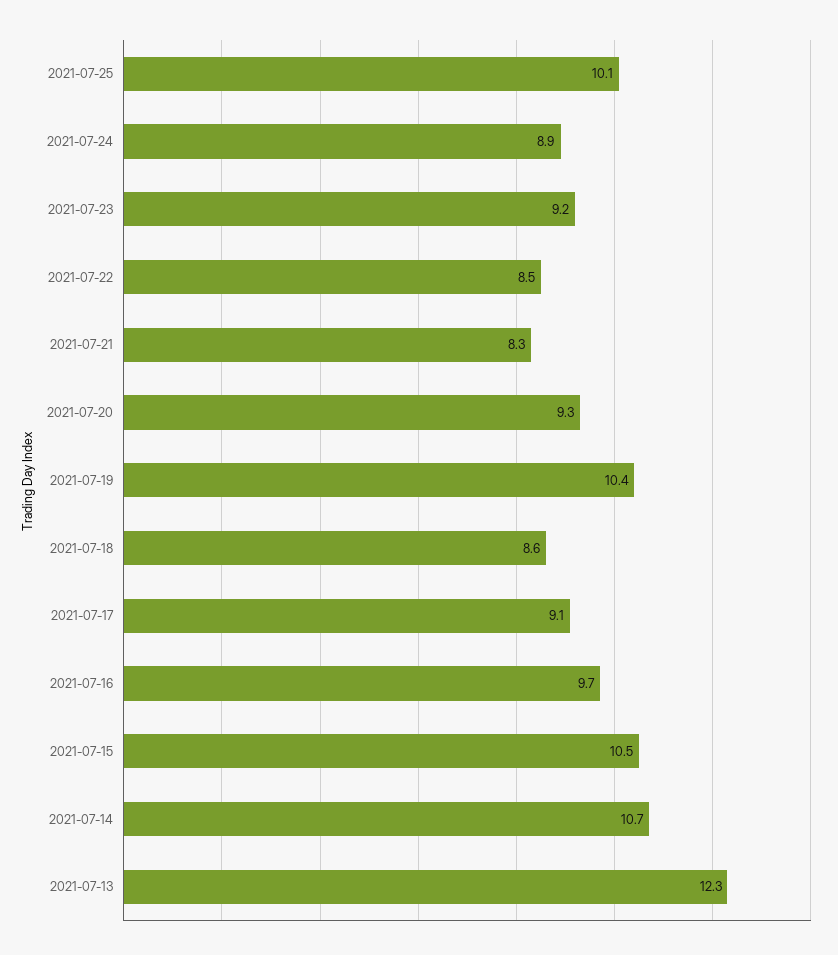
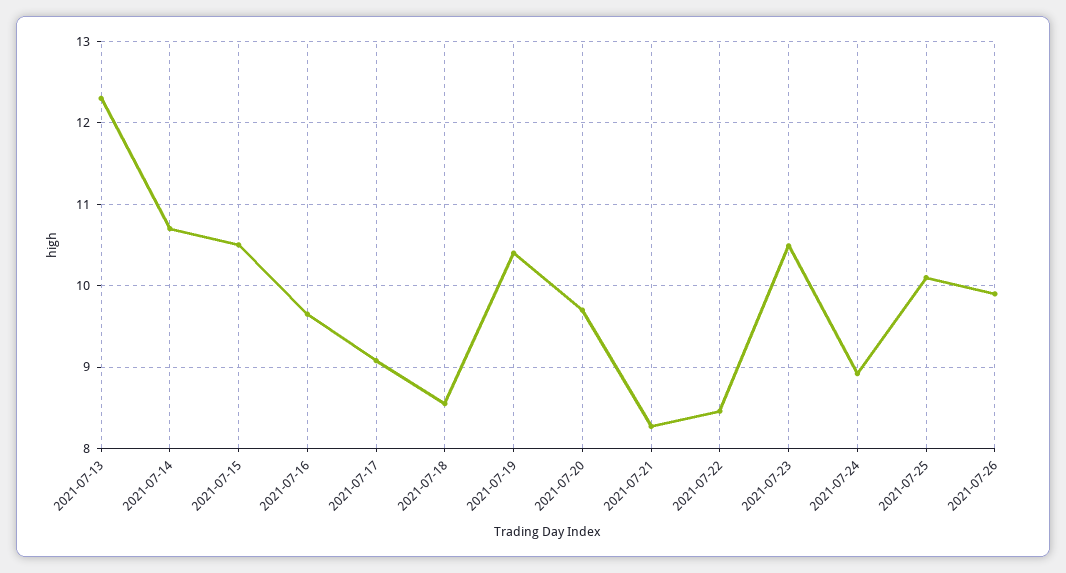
2021-07-23: 9.2 -> 10.5
2021-07-20: 9.3 -> 9.7
2021-07-26: none -> 9.9

